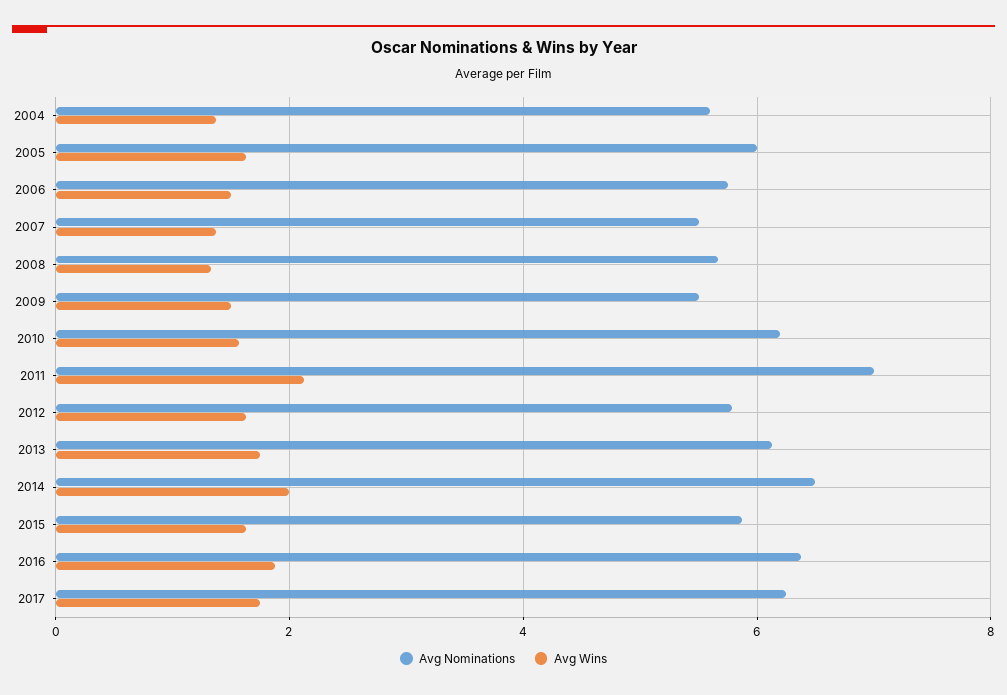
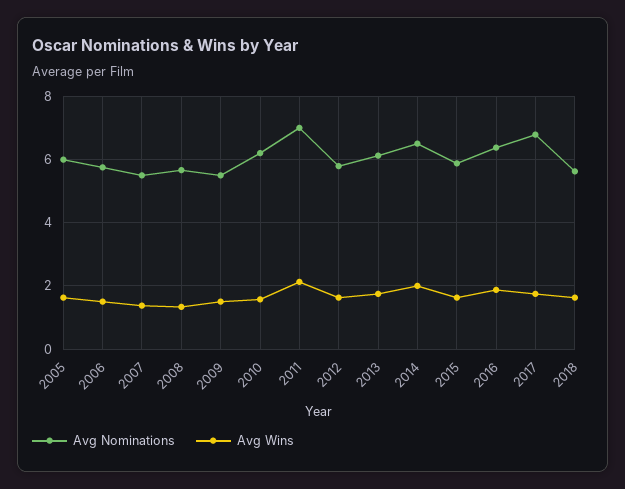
Avg Nominations, 2004: 5.6 -> none
Avg Wins, 2004: 1.4 -> none
Avg Nominations, 2017: 6.2 -> 6.8
Avg Nominations, 2018: none -> 5.6
Avg Wins, 2018: none -> 1.6

